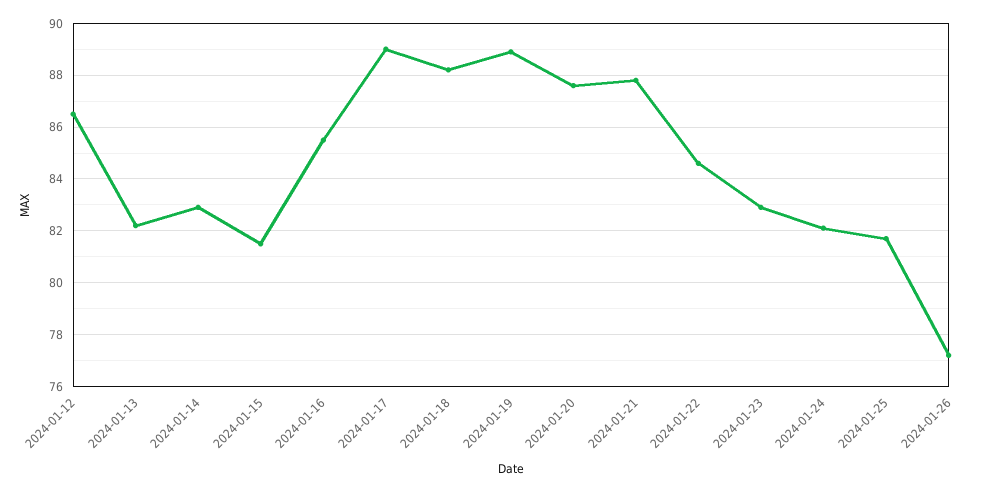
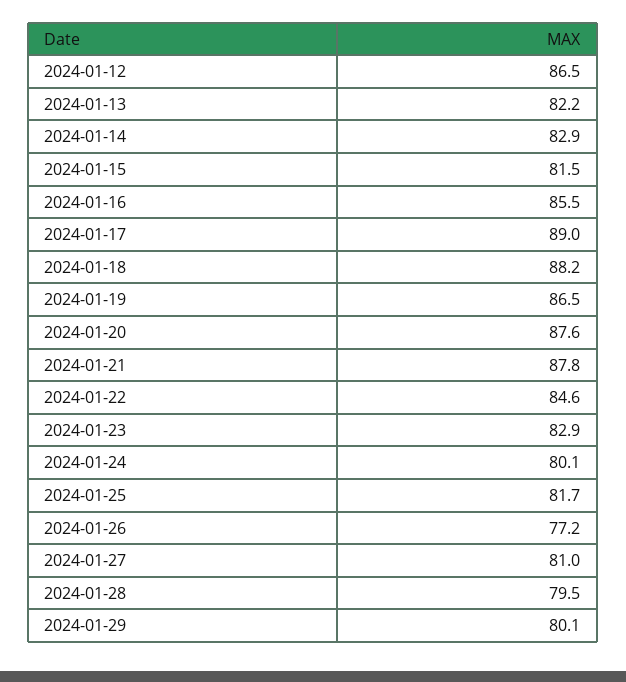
2024-01-19: 89 -> 86.5
2024-01-24: 82 -> 80.1
2024-01-27: none -> 81
2024-01-28: none -> 79.5
2024-01-29: none -> 80.1

